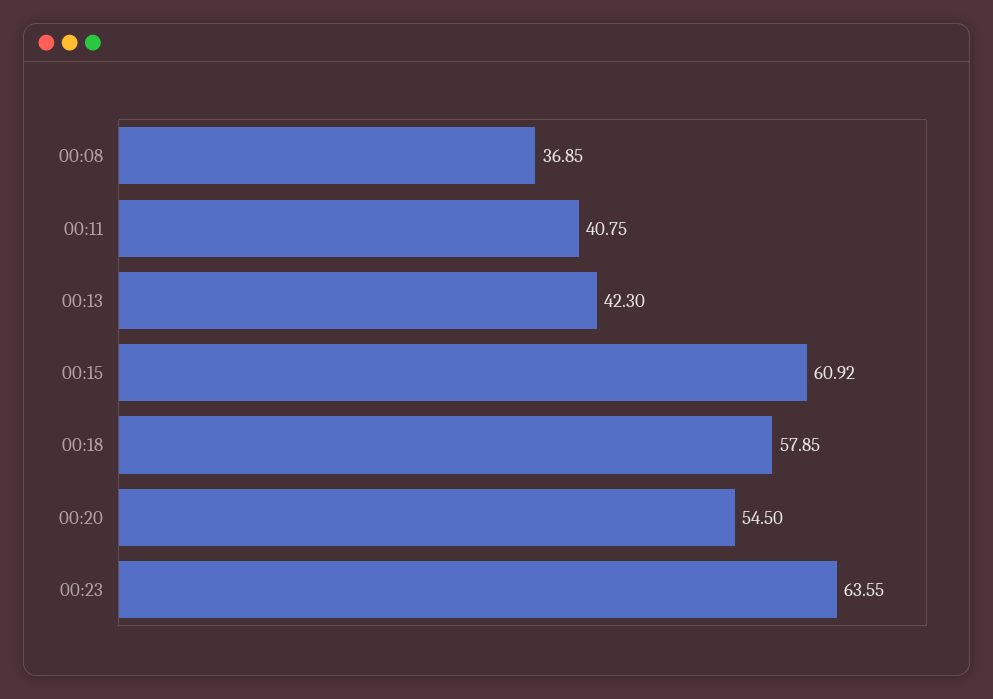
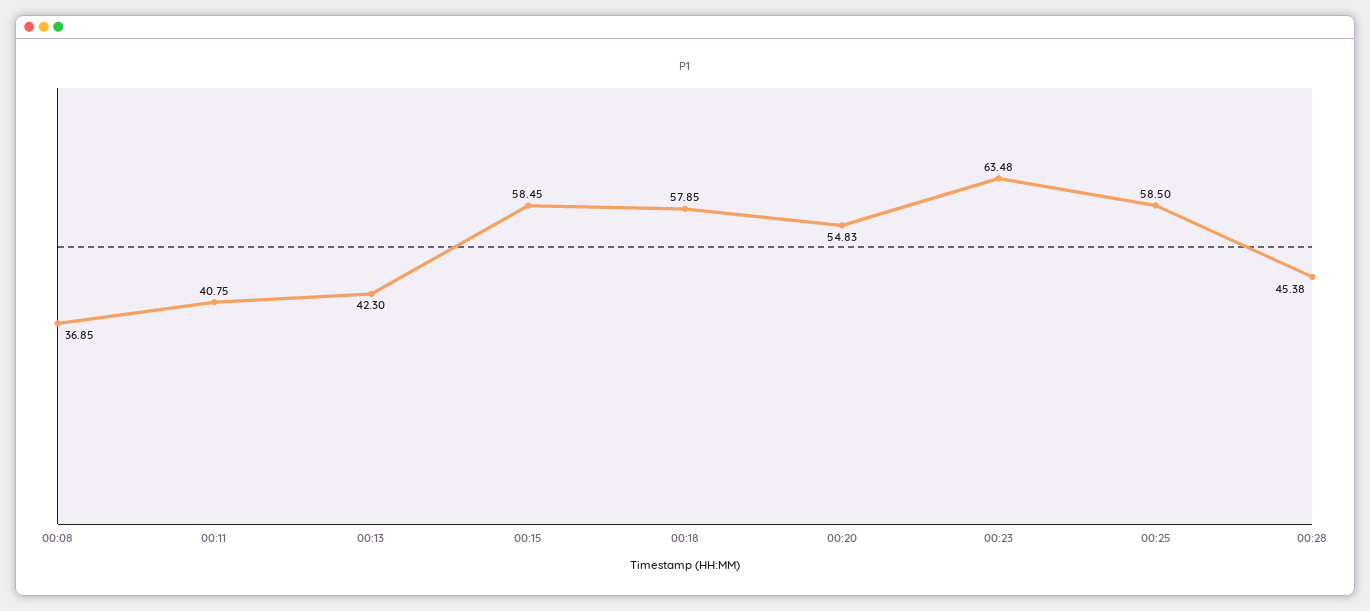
00:15: 60.92 -> 58.45
00:20: 54.5 -> 54.83
00:23: 63.55 -> 63.48
00:25: none -> 58.5
00:28: none -> 45.38

